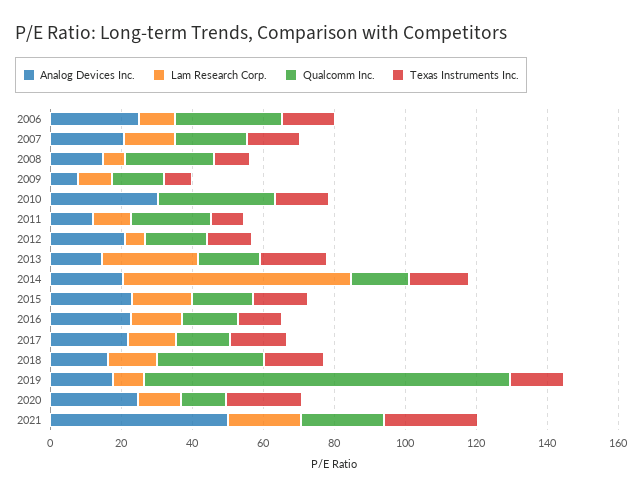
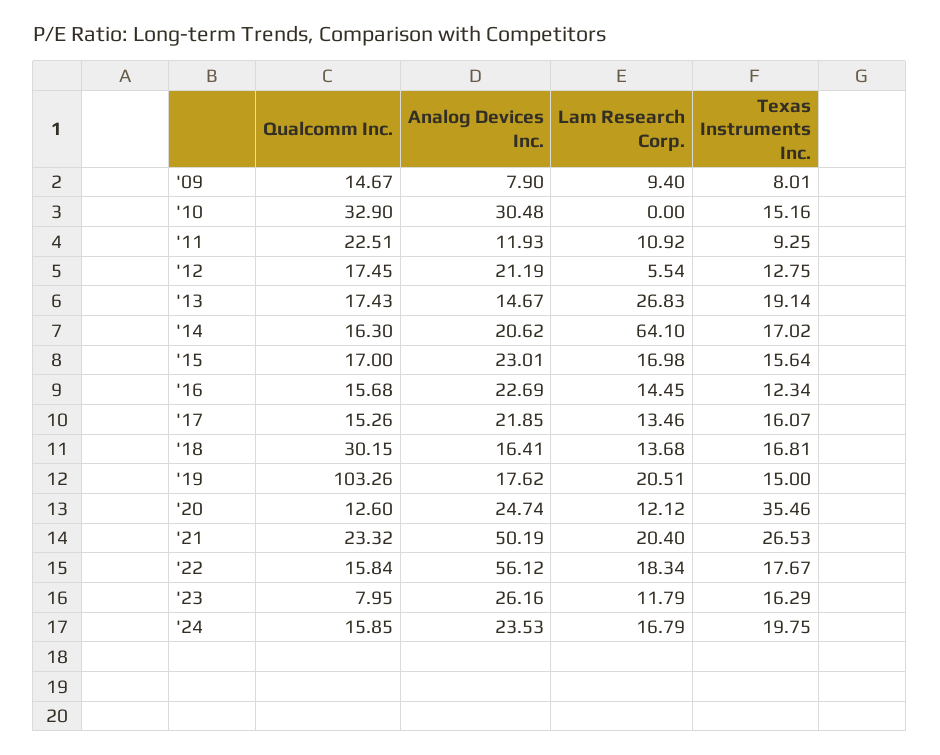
Analog Devices Inc., 2006: 25 -> none
Lam Research Corp., 2006: 10 -> none
Qualcomm Inc., 2006: 30 -> none
Texas Instruments Inc., 2006: 15 -> none
Analog Devices Inc., 2007: 20 -> none
Lam Research Corp., 2007: 15 -> none
Qualcomm Inc., 2007: 20 -> none
Texas Instruments Inc., 2007: 15 -> none
Analog Devices Inc., 2008: 15 -> none
Lam Research Corp., 2008: 5 -> none
Qualcomm Inc., 2008: 25 -> none
Texas Instruments Inc., 2008: 10 -> none
Lam Research Corp., 2019: 10 -> 20.51
Texas Instruments Inc., 2020: 20 -> 35.46
Qualcomm Inc., '22: none -> 15.84
Analog Devices Inc., '22: none -> 56.12
Lam Research Corp., '22: none -> 18.34
Texas Instruments Inc., '22: none -> 17.67
Qualcomm Inc., '23: none -> 7.95
Analog Devices Inc., '23: none -> 26.16
Lam Research Corp., '23: none -> 11.79
Texas Instruments Inc., '23: none -> 16.29
Qualcomm Inc., '24: none -> 15.85
Analog Devices Inc., '24: none -> 23.53
Lam Research Corp., '24: none -> 16.79
Texas Instruments Inc., '24: none -> 19.75

